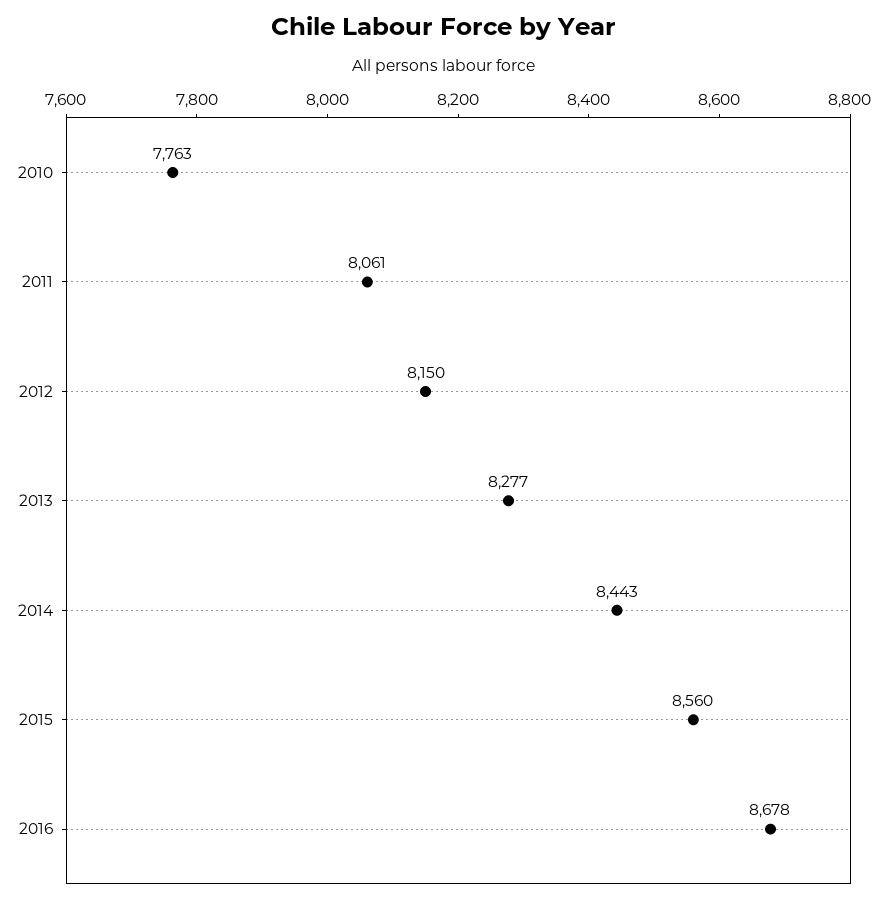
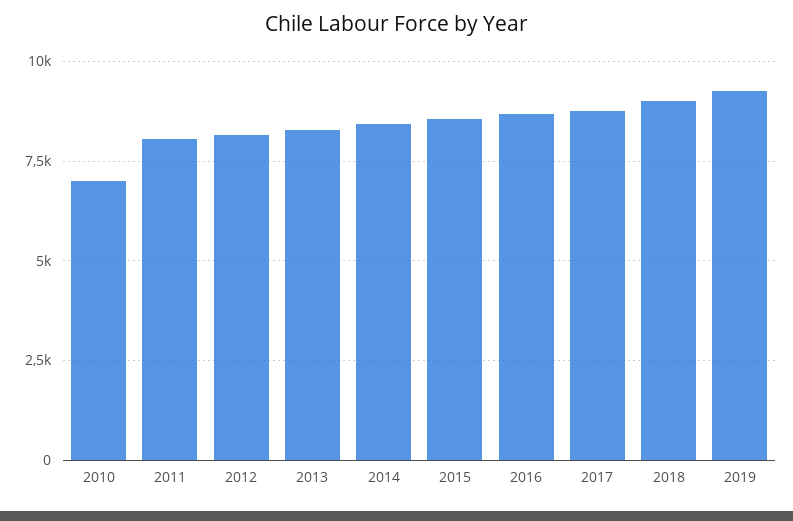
2010: 7763 -> 7000
2017: none -> 8750
2018: none -> 9000
2019: none -> 9250

